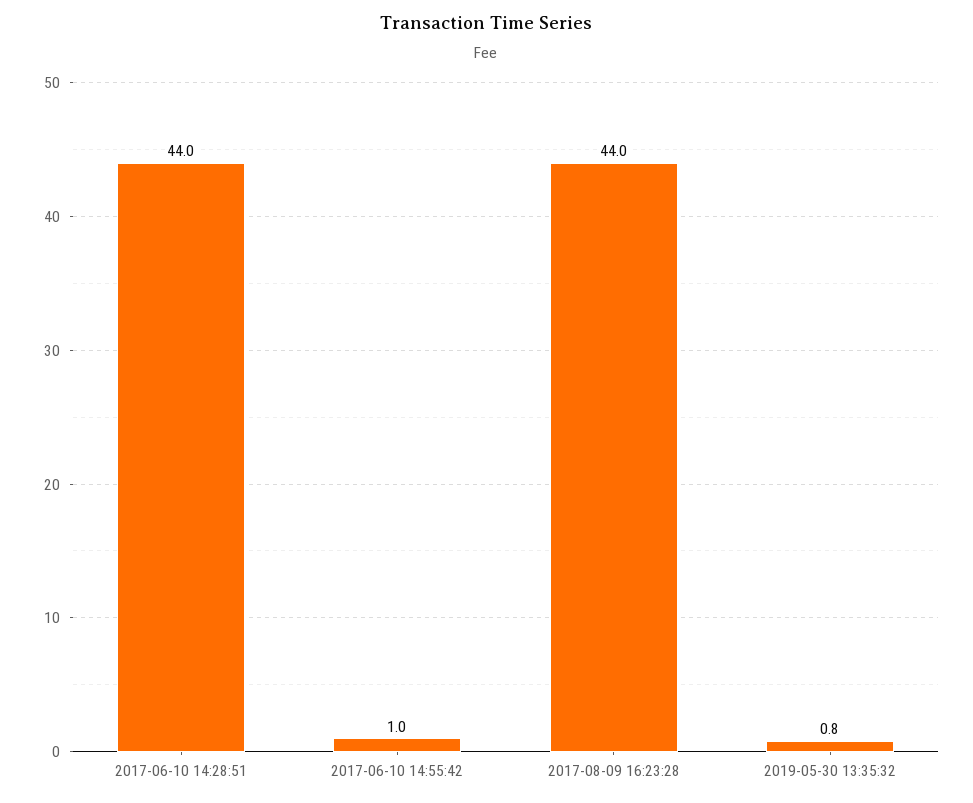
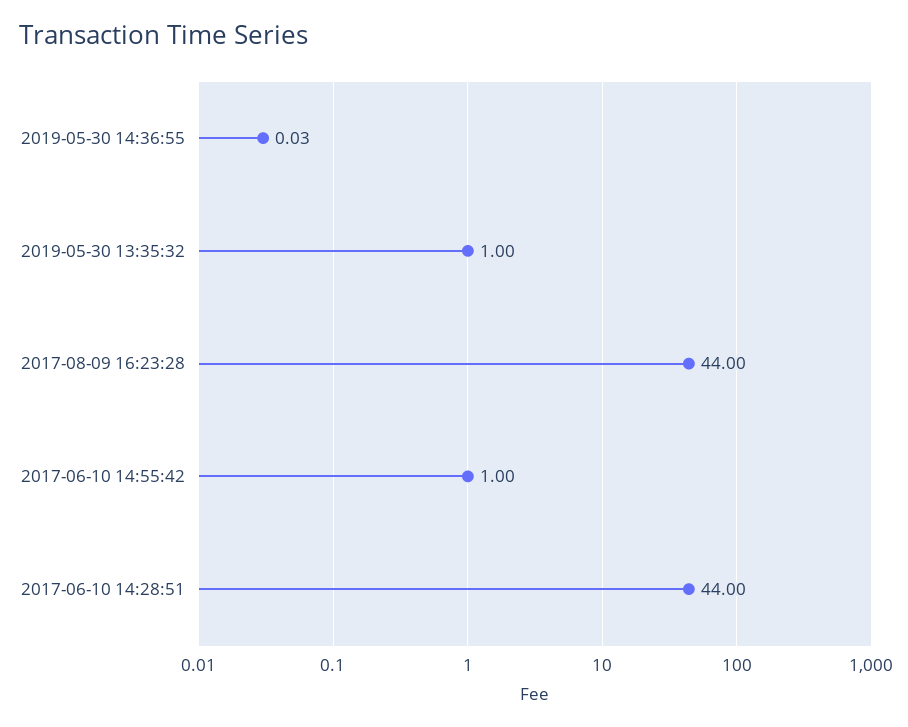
2019-05-30 13:35:32: 0.8 -> 1
2019-05-30 14:36:55: none -> 0.03

